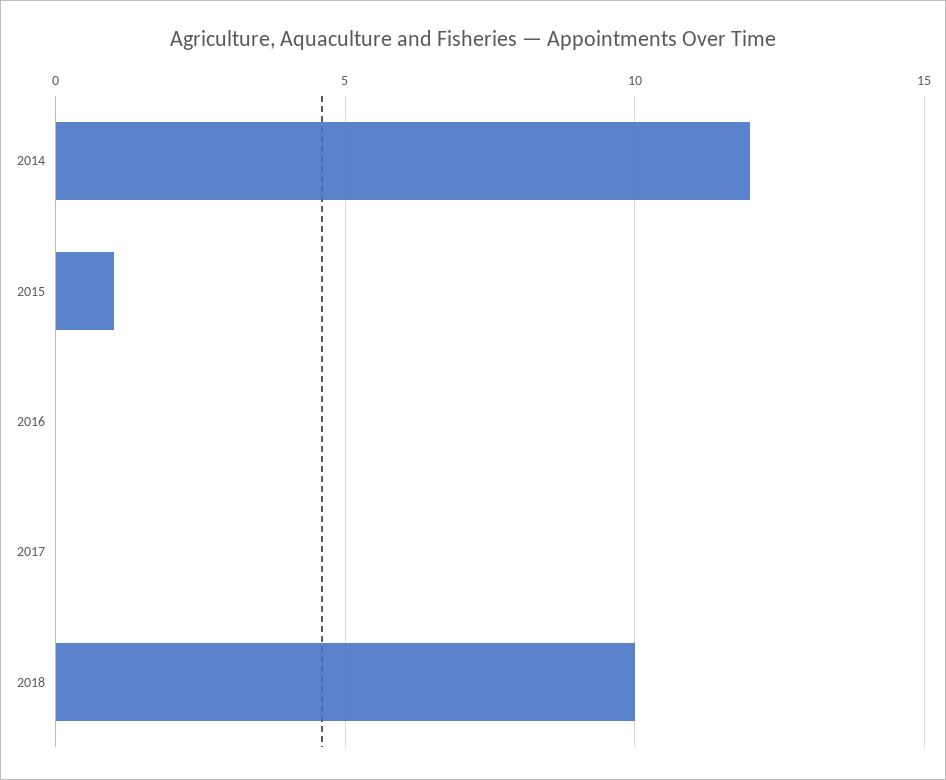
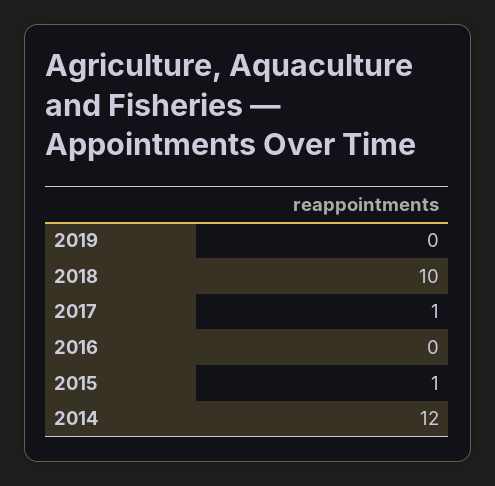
2017: 0 -> 1
2019: none -> 0

